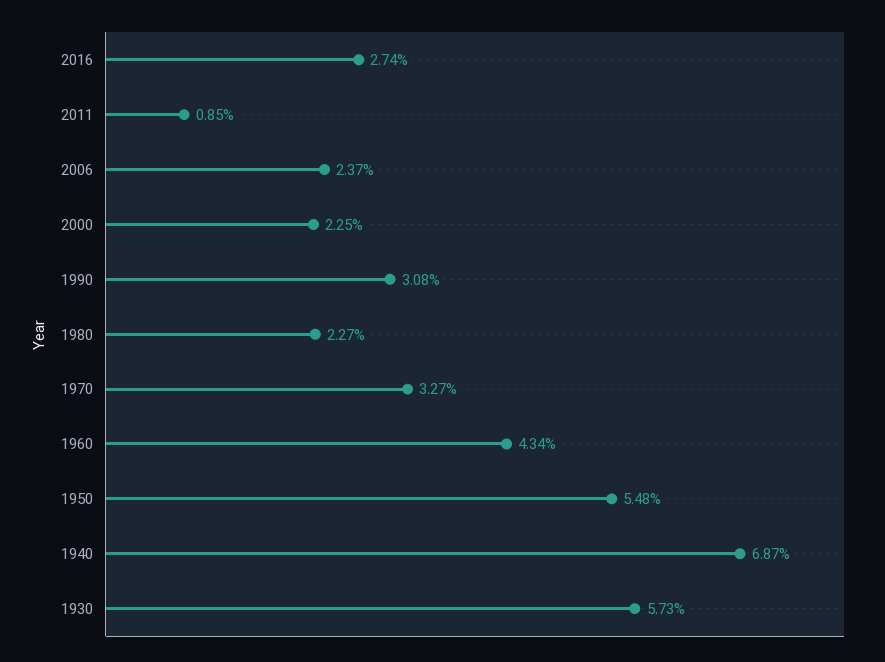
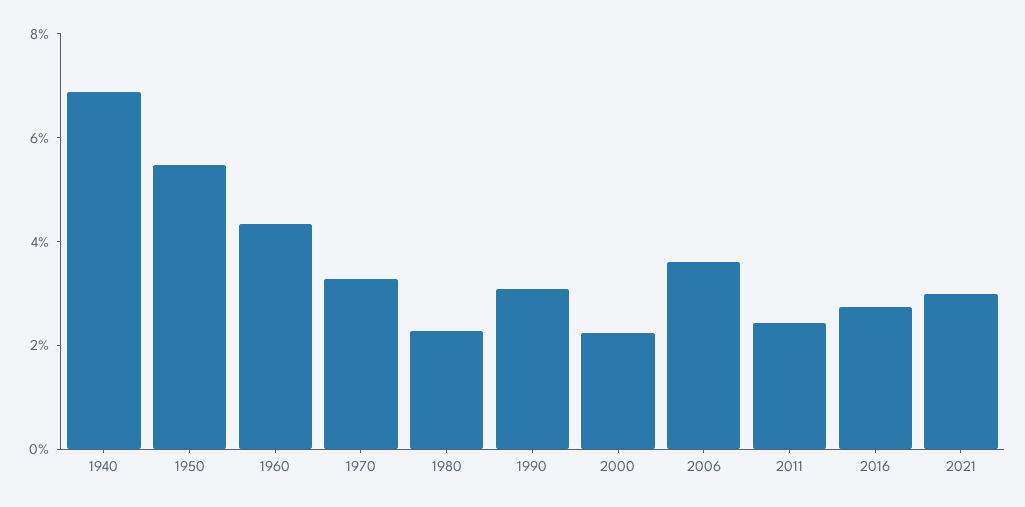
2011: 0.85 -> 2.5
2006: 2.37 -> 3.5
1930: 5.73 -> none
2021: none -> 3

